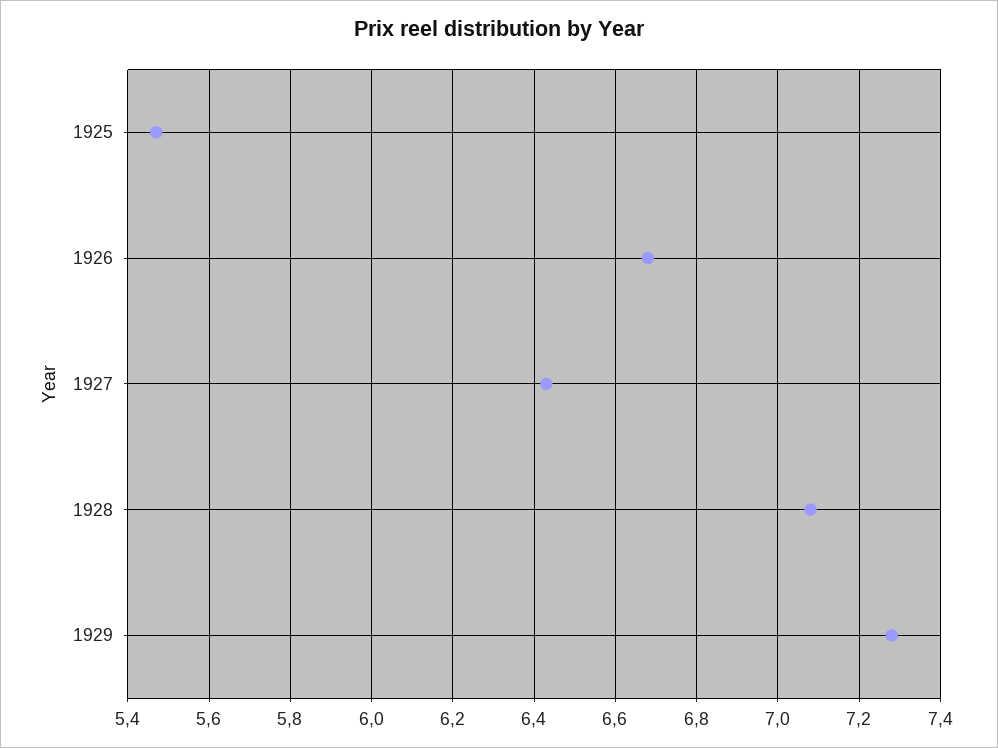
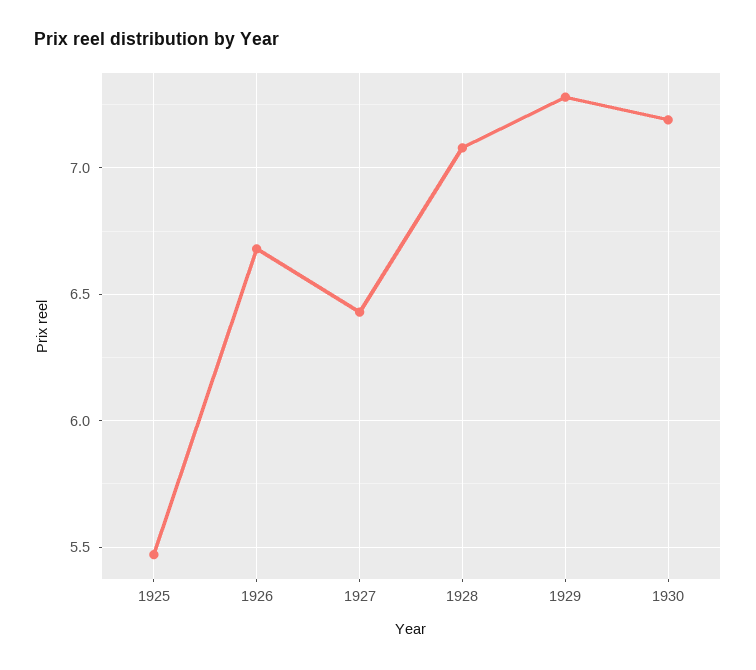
1930: none -> 7.2

